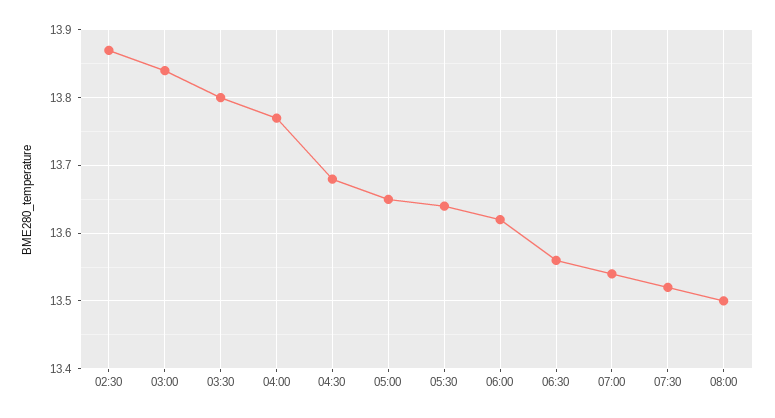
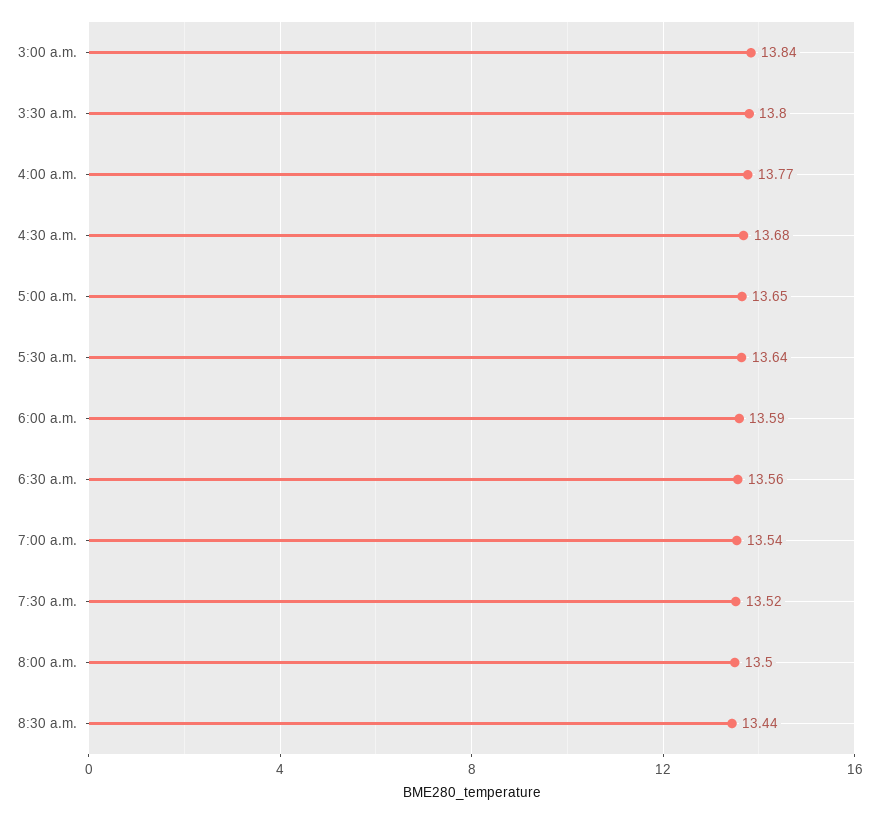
02:30: 13.87 -> none
06:00: 13.62 -> 13.59
8:30 a.m.: none -> 13.44

